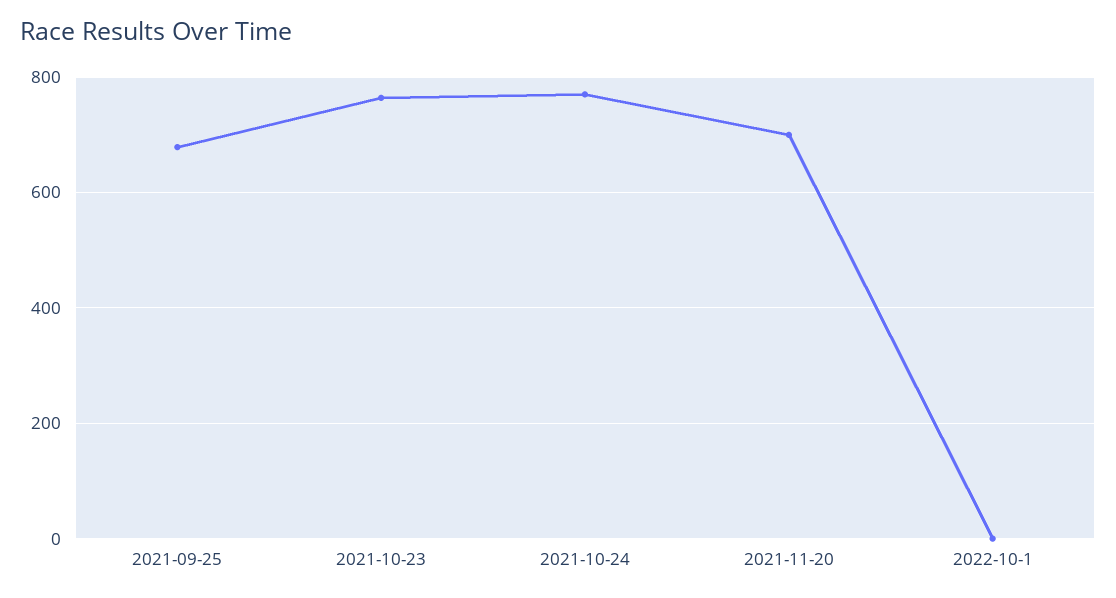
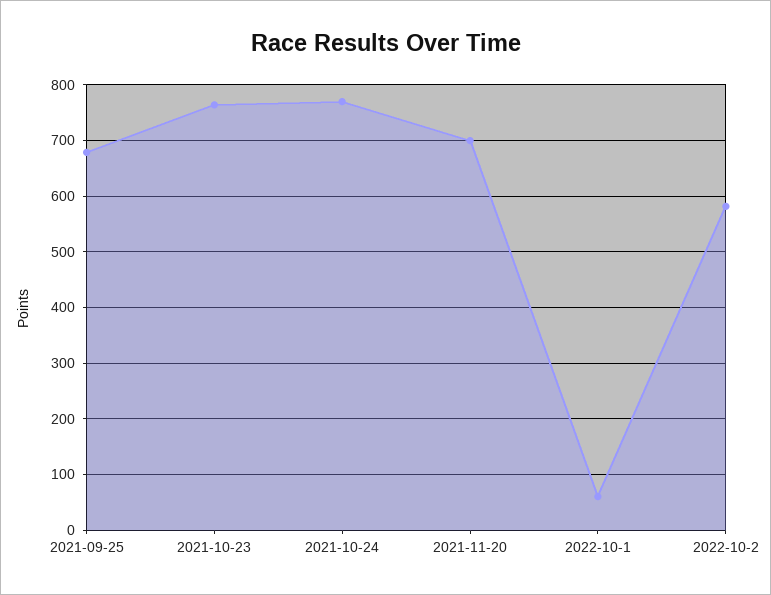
2022-10-1: 0 -> 60
2022-10-2: none -> 580

